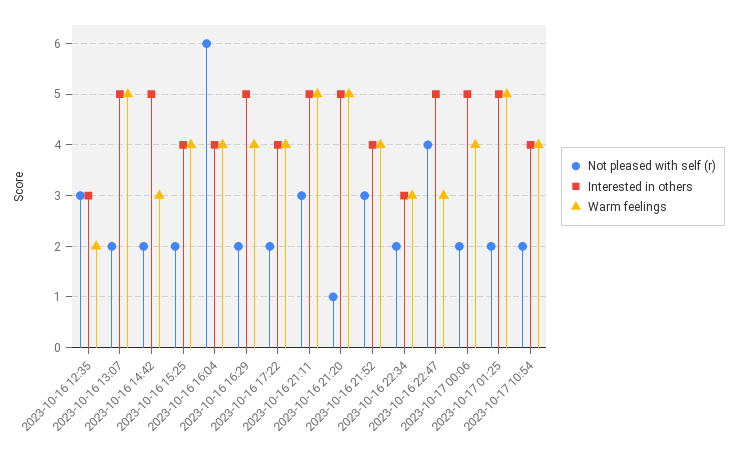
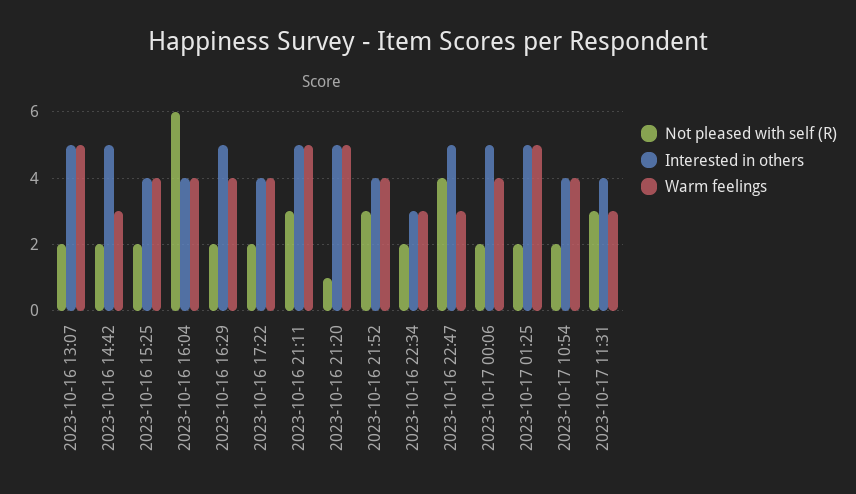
Not pleased with self (r), 2023-10-16 12:35: 3 -> none
Interested in others, 2023-10-16 12:35: 3 -> none
Warm feelings, 2023-10-16 12:35: 2 -> none
Not pleased with self (r), 2023-10-17 11:31: none -> 3
Interested in others, 2023-10-17 11:31: none -> 4
Warm feelings, 2023-10-17 11:31: none -> 3

